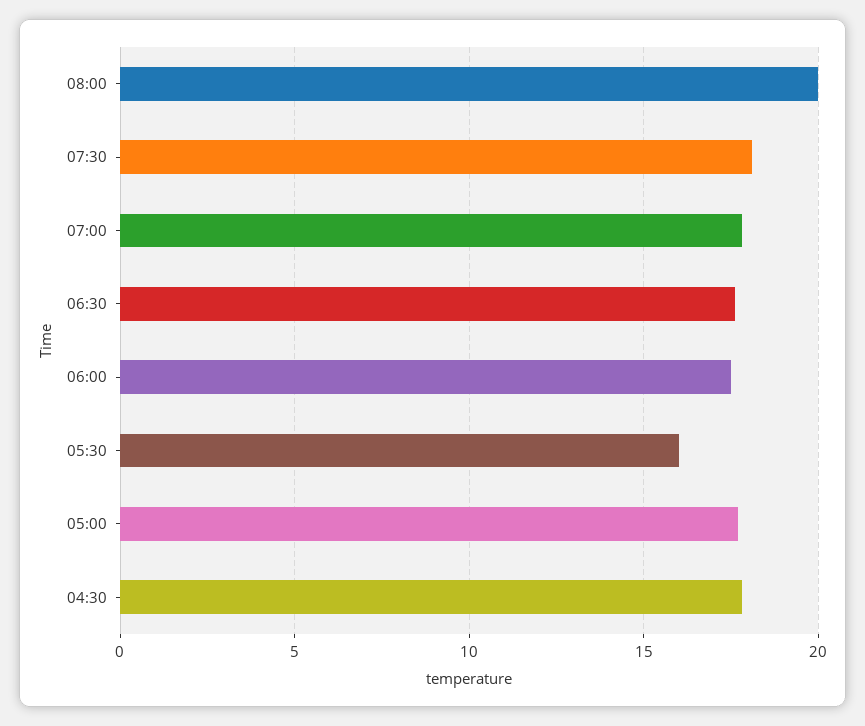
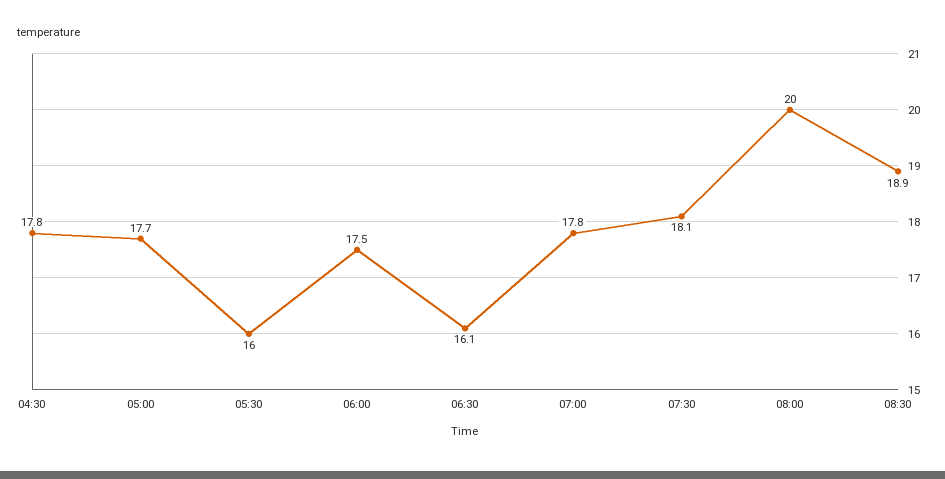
06:30: 17.5 -> 16.1
08:30: none -> 18.9

